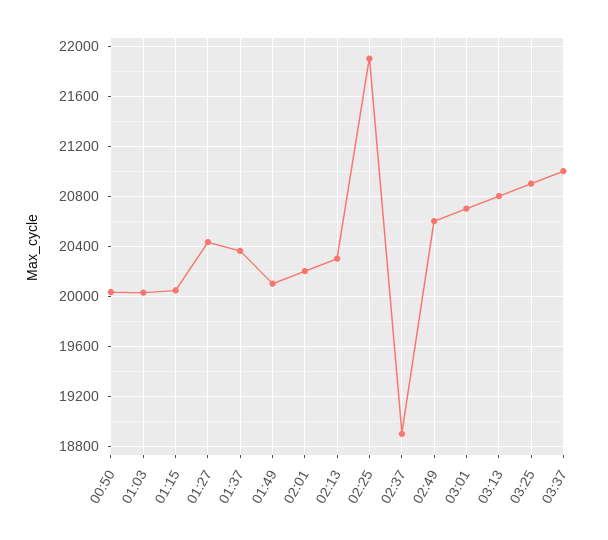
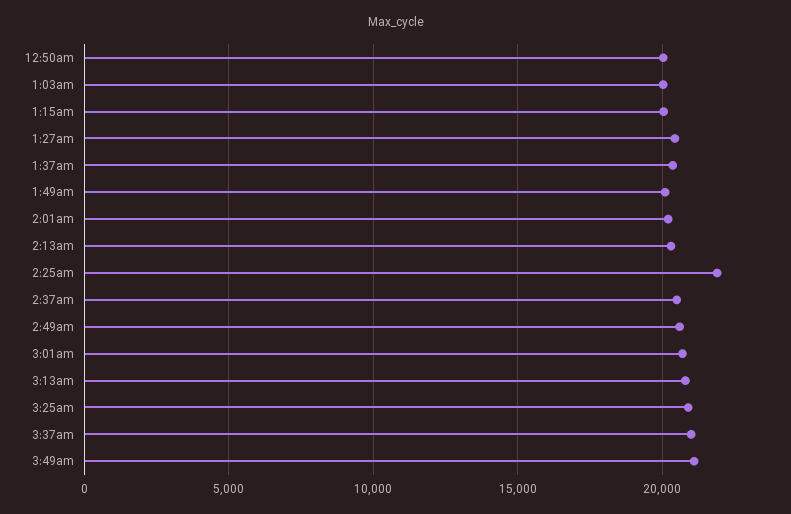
02:37: 18900 -> 20500
3:49am: none -> 21000

